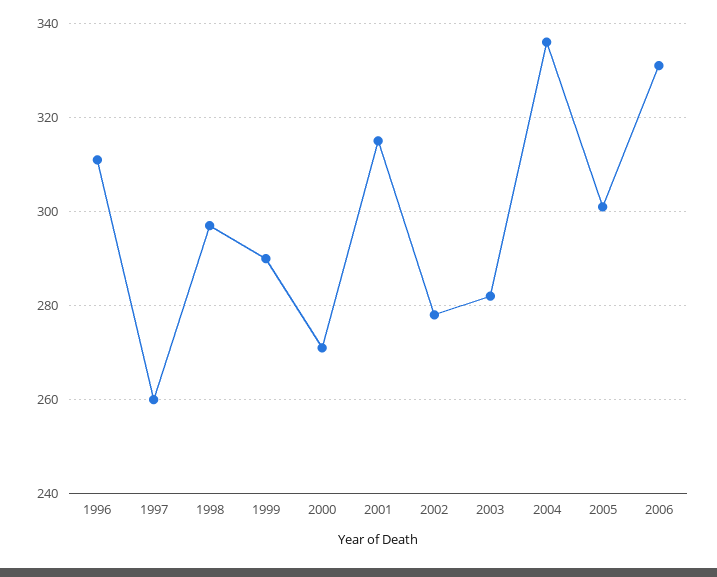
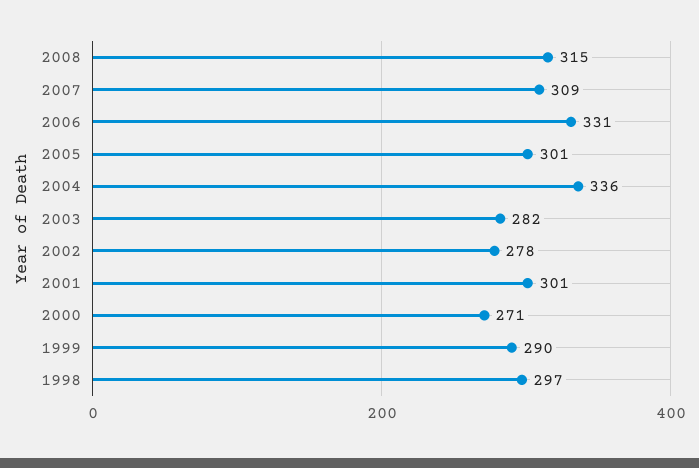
1996: 310 -> none
1997: 260 -> none
2001: 315 -> 301
2008: none -> 315
2007: none -> 309

